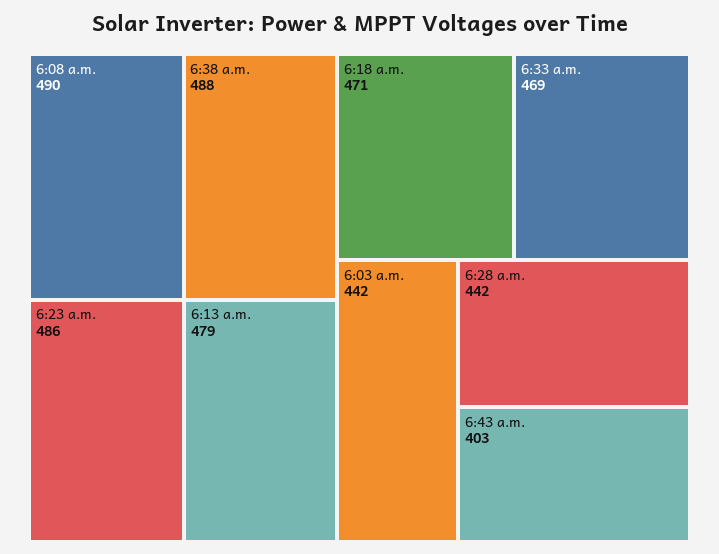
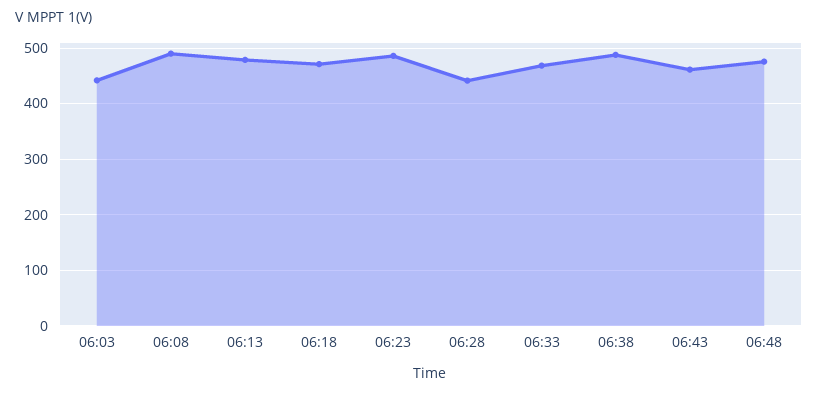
6:43 a.m.: 403 -> 460
06:48: none -> 480

